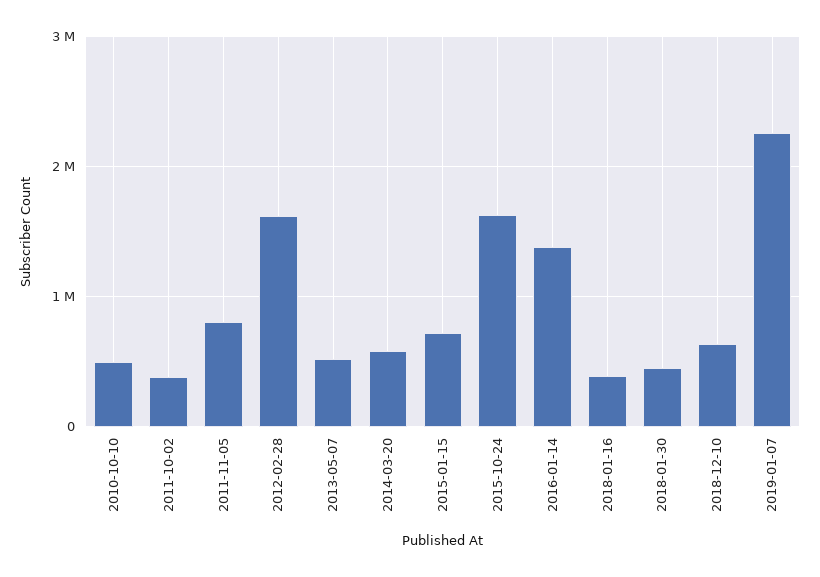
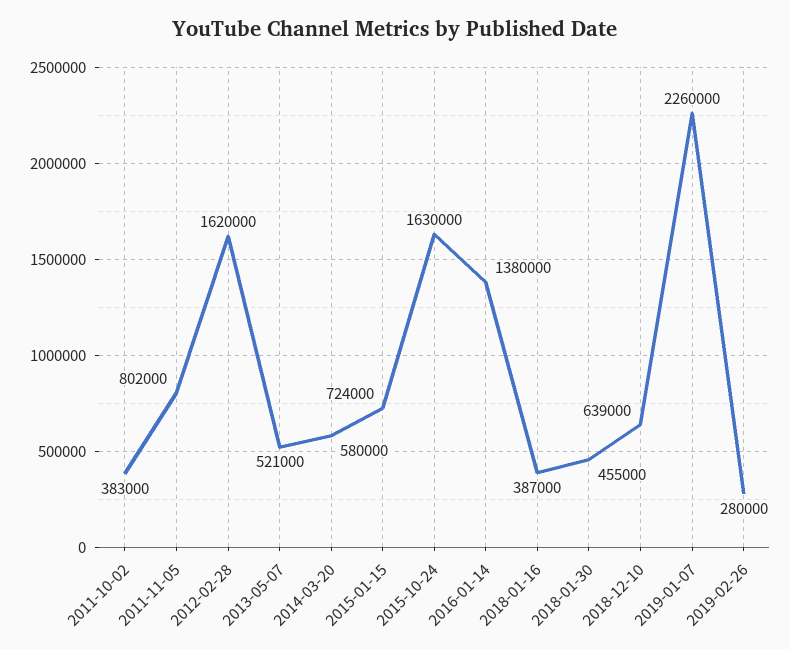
2010-10-10: 500000 -> none
2019-02-26: none -> 280000

